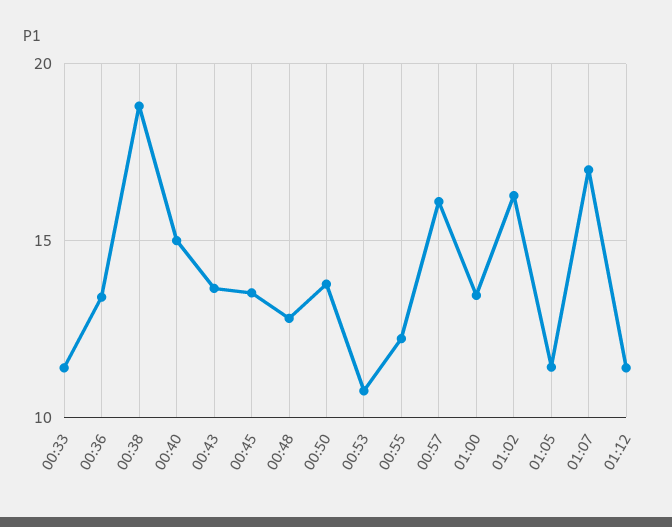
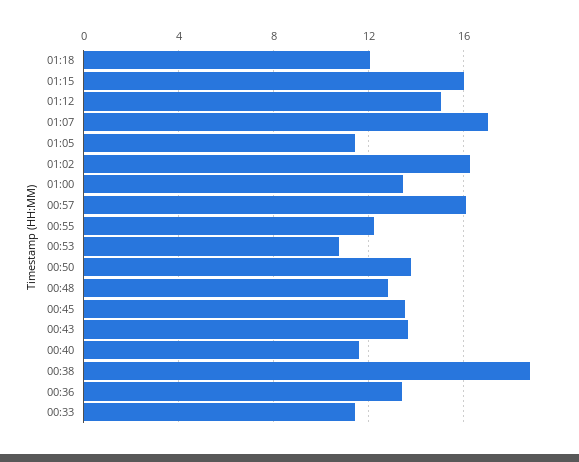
00:40: 15 -> 11.5
01:12: 11.5 -> 15
01:18: none -> 12
01:15: none -> 16

